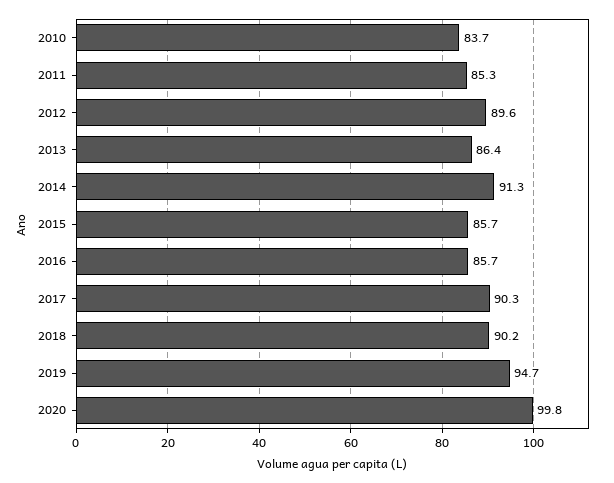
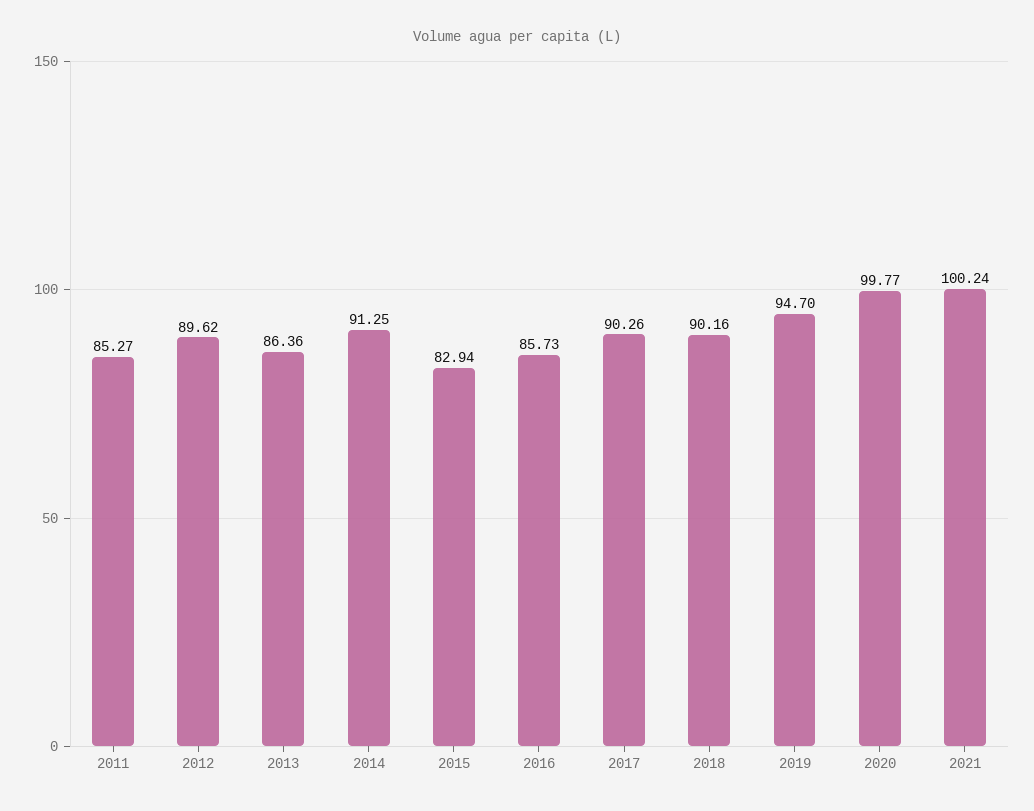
2010: 83.7 -> none
2015: 85.7 -> 82.94
2021: none -> 100.24

